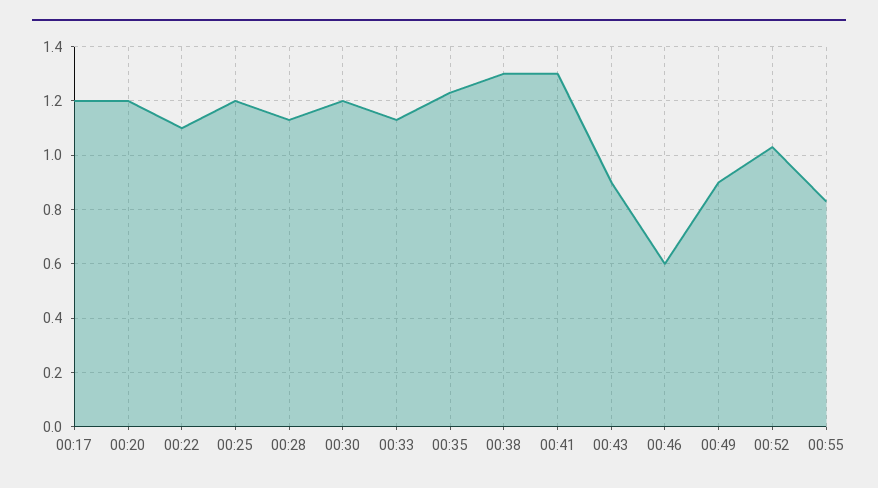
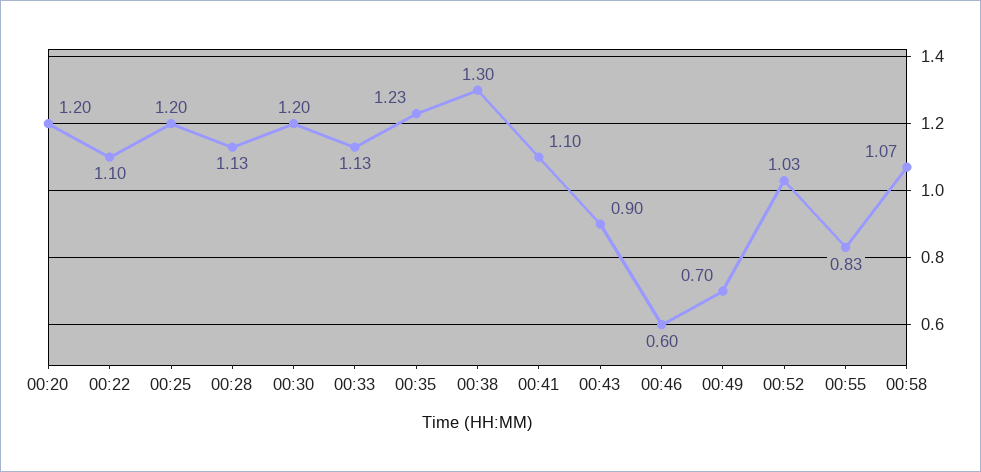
00:17: 1.2 -> none
00:41: 1.3 -> 1.1
00:49: 0.9 -> 0.7
00:58: none -> 1.07

